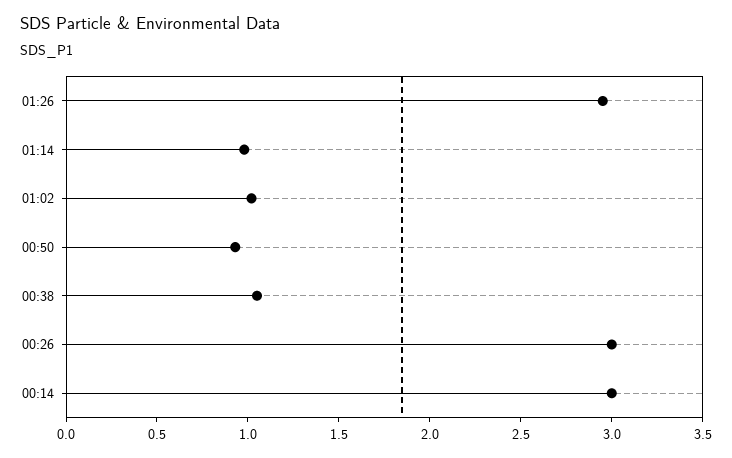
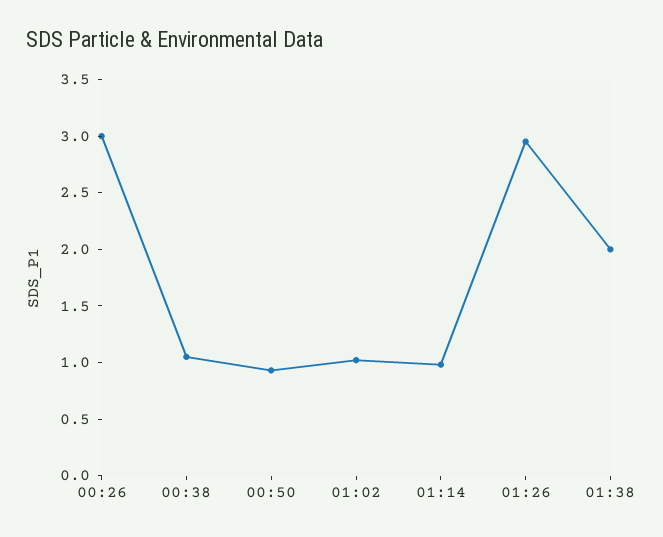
00:14: 3 -> none
01:38: none -> 2

